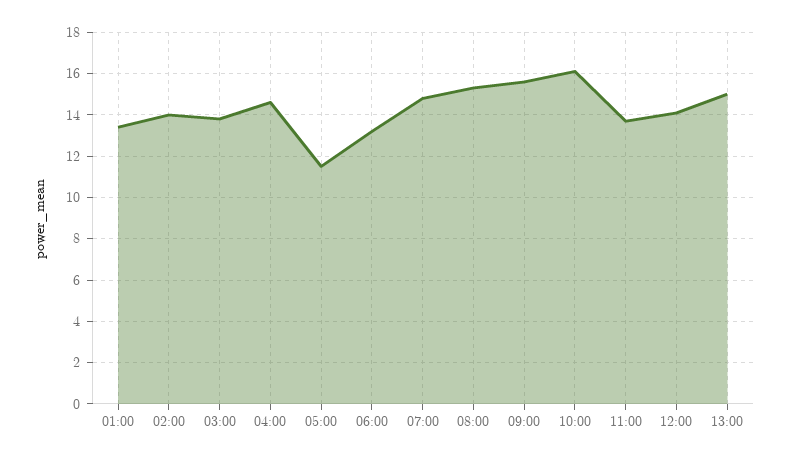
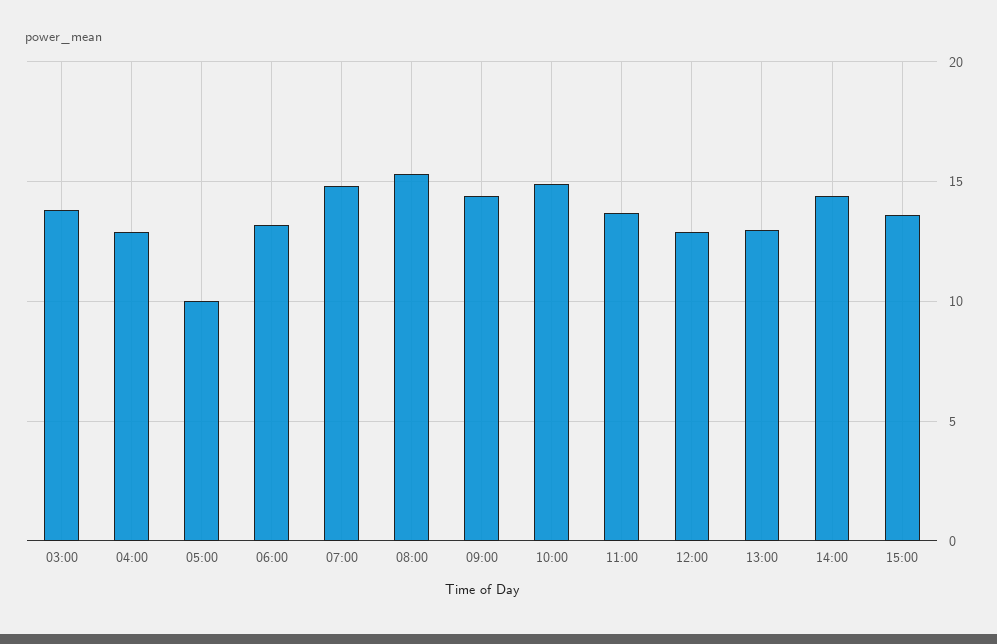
01:00: 13.5 -> none
02:00: 14 -> none
04:00: 14.5 -> 13
05:00: 11.5 -> 10
09:00: 15.5 -> 14.5
10:00: 16 -> 15
12:00: 14 -> 13
13:00: 15 -> 13
14:00: none -> 14.5
15:00: none -> 13.5

